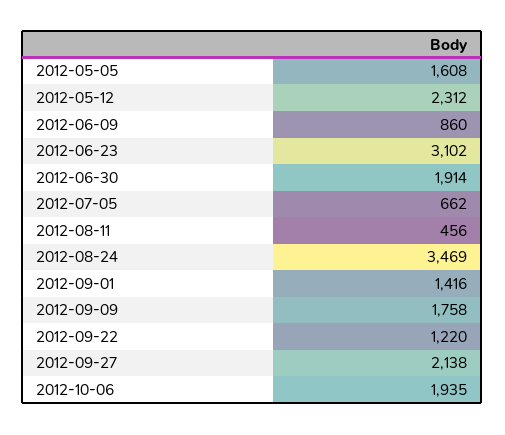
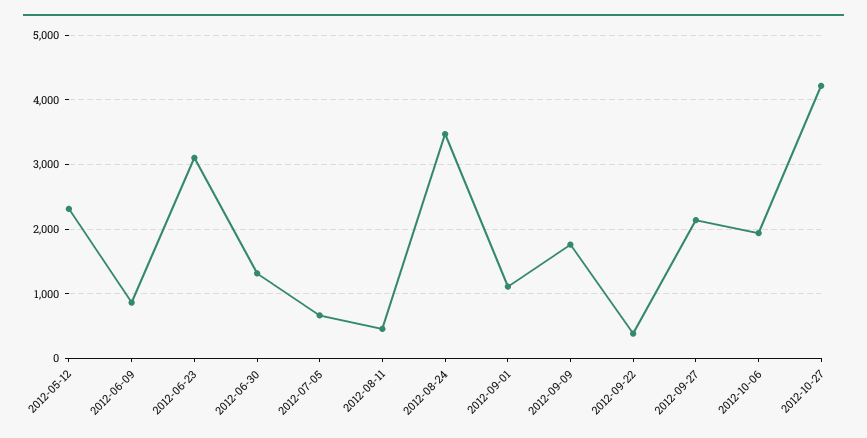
2012-05-05: 1608 -> none
2012-06-30: 1914 -> 1300
2012-09-01: 1416 -> 1100
2012-09-22: 1220 -> 400
2012-10-27: none -> 4200

